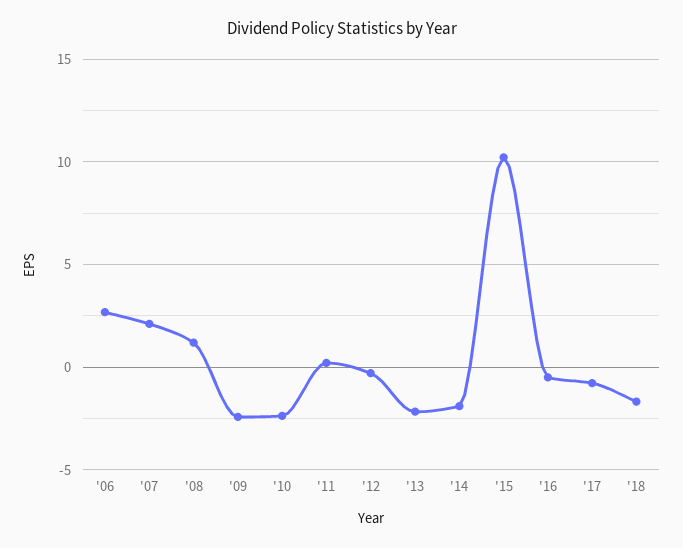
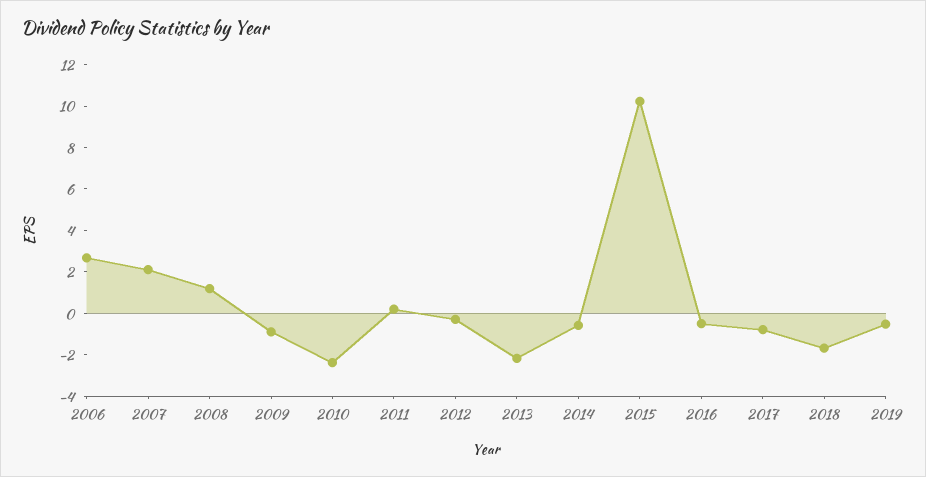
'09: -2.5 -> -1
'14: -2 -> -0.5
2019: none -> -0.5

